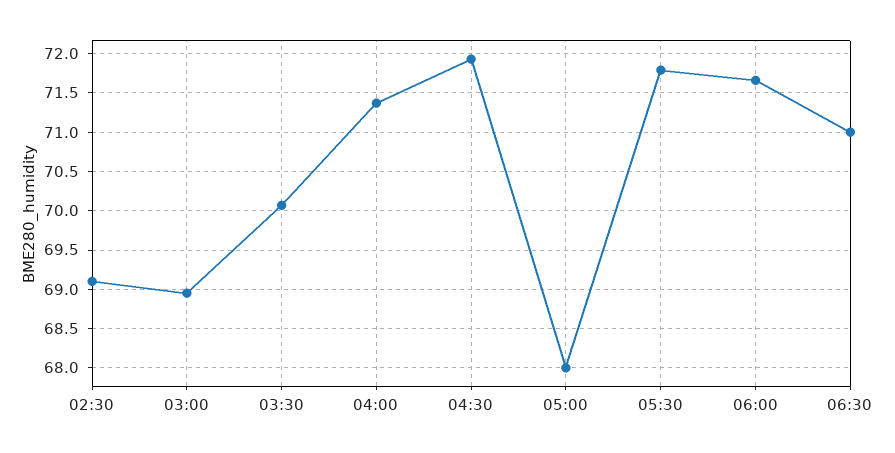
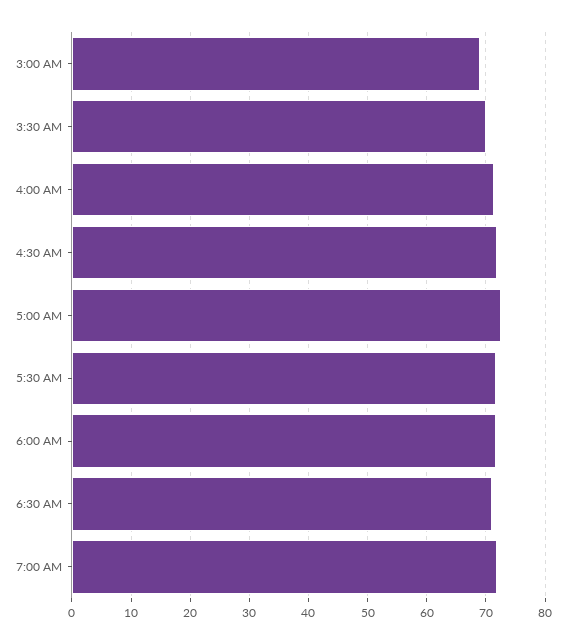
02:30: 69.1 -> none
05:00: 68 -> 72
7:00 AM: none -> 72

